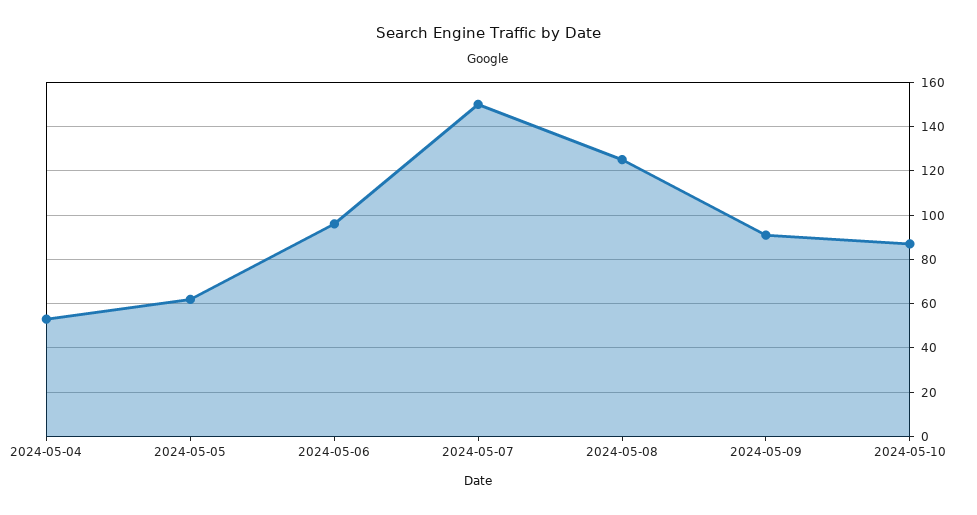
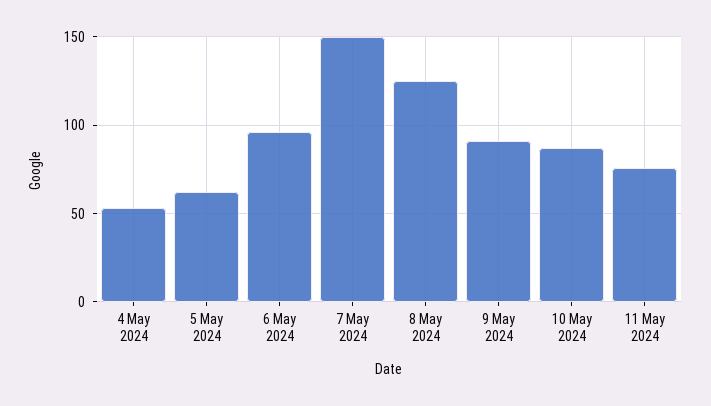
11 May 2024: none -> 75

